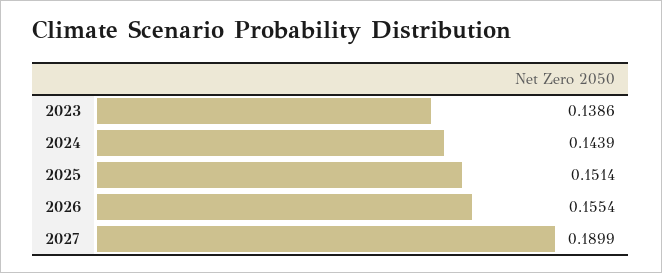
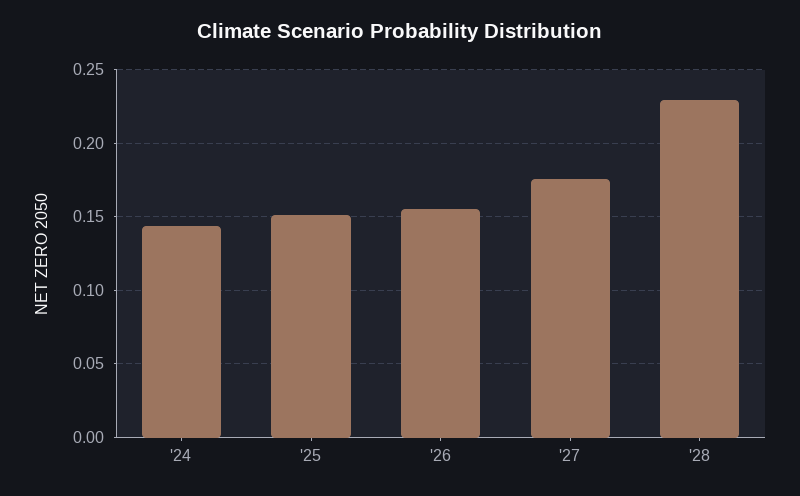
2023: 0.1386 -> none
2027: 0.1899 -> 0.175
'28: none -> 0.23

